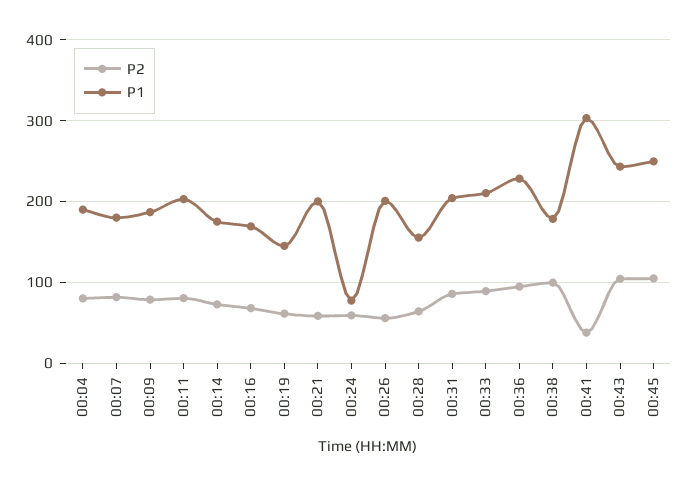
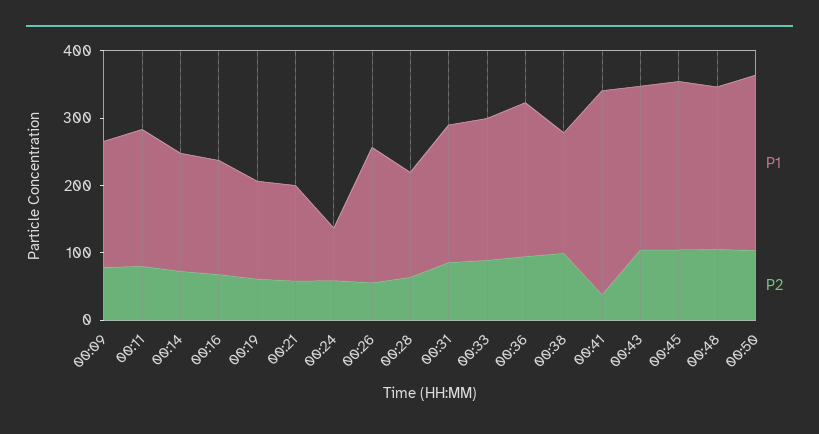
P2, 00:04: 80 -> none
P1, 00:04: 190 -> none
P2, 00:07: 80 -> none
P1, 00:07: 180 -> none
P1, 00:21: 200 -> 140
P1, 00:48: none -> 240
P2, 00:48: none -> 100
P1, 00:50: none -> 260
P2, 00:50: none -> 100

